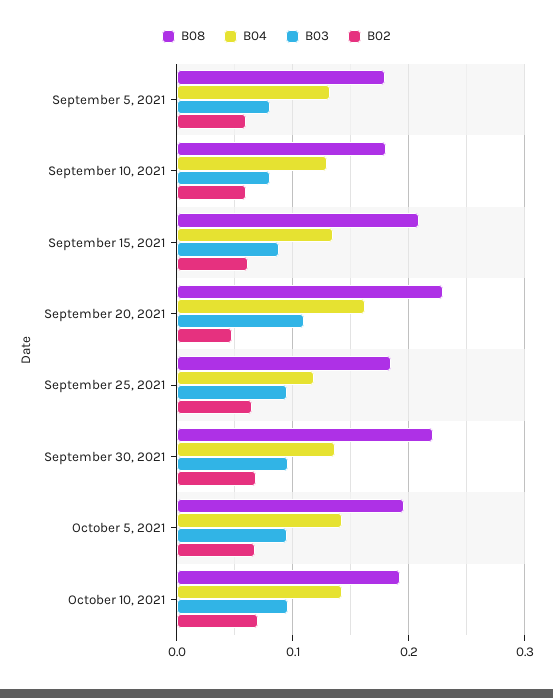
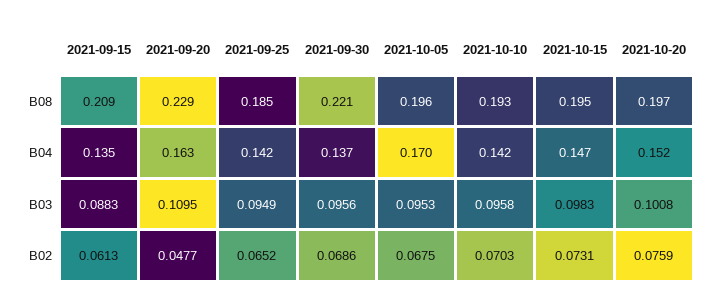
B08, September 5, 2021: 0.18 -> none
B04, September 5, 2021: 0.13 -> none
B03, September 5, 2021: 0.08 -> none
B02, September 5, 2021: 0.06 -> none
B08, September 10, 2021: 0.18 -> none
B04, September 10, 2021: 0.13 -> none
B03, September 10, 2021: 0.08 -> none
B02, September 10, 2021: 0.06 -> none
B04, September 25, 2021: 0.12 -> 0.142
B04, October 5, 2021: 0.14 -> 0.17
B08, 2021-10-15: none -> 0.195
B08, 2021-10-20: none -> 0.197
B04, 2021-10-15: none -> 0.147
B04, 2021-10-20: none -> 0.152
B03, 2021-10-15: none -> 0.0983
B03, 2021-10-20: none -> 0.1008
B02, 2021-10-15: none -> 0.0731
B02, 2021-10-20: none -> 0.0759

